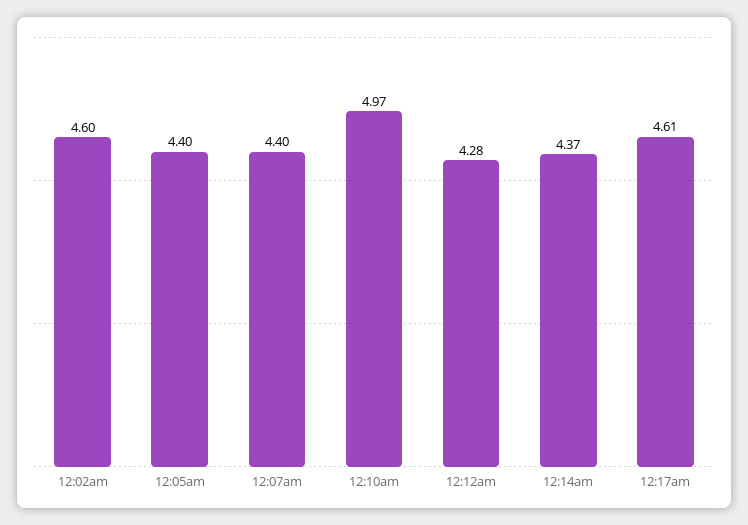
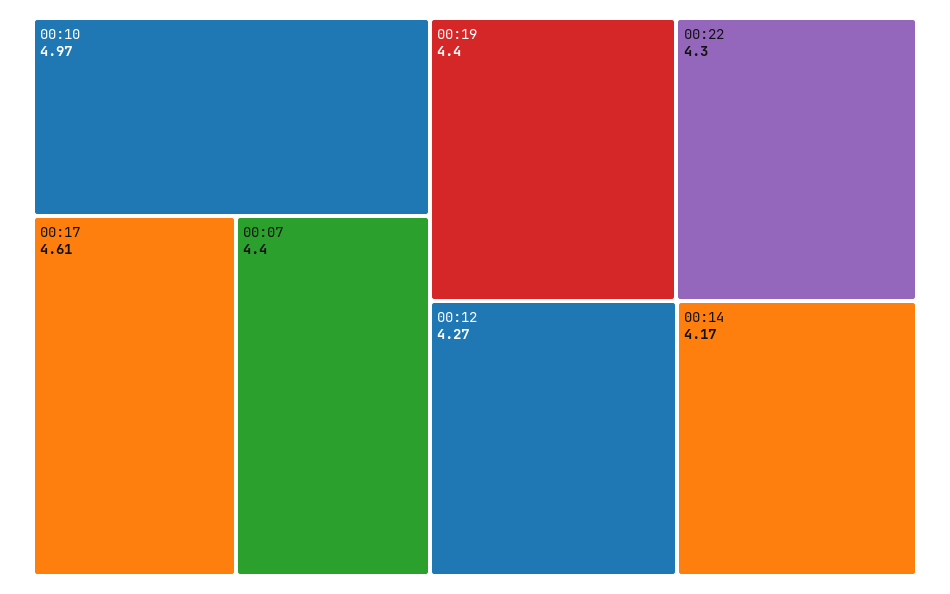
12:02am: 4.6 -> none
12:05am: 4.4 -> none
12:12am: 4.28 -> 4.27
12:14am: 4.37 -> 4.17
00:19: none -> 4.4
00:22: none -> 4.3

